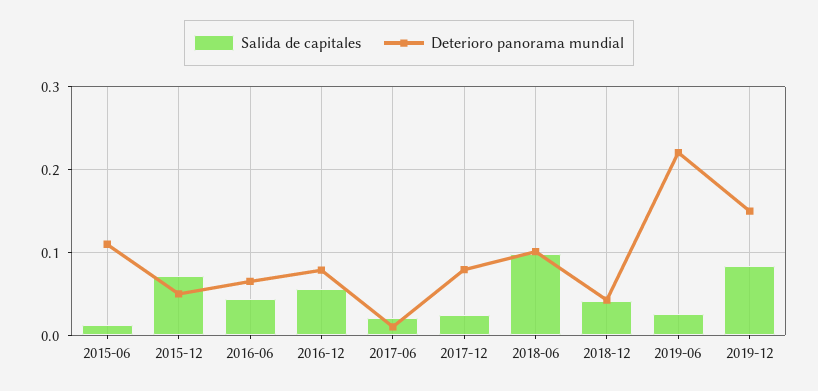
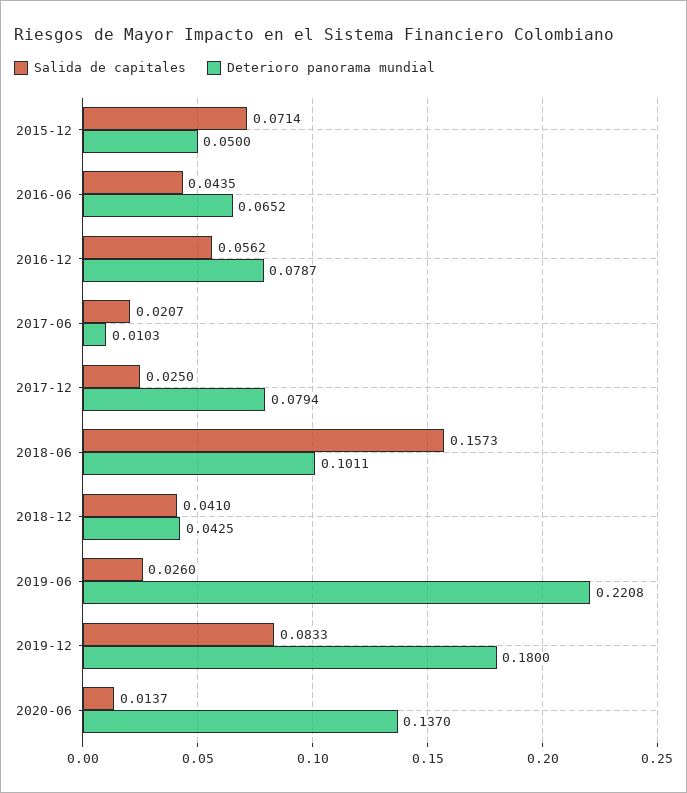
Salida de capitales, 2015-06: 0.01 -> none
Deterioro panorama mundial, 2015-06: 0.11 -> none
Salida de capitales, 2018-06: 0.1 -> 0.1573
Deterioro panorama mundial, 2019-12: 0.15 -> 0.18
Salida de capitales, 2020-06: none -> 0.0137
Deterioro panorama mundial, 2020-06: none -> 0.137

